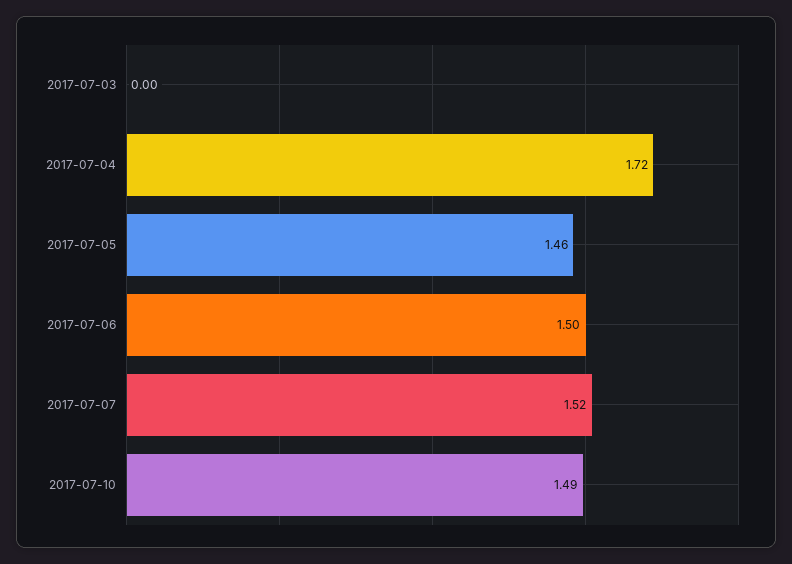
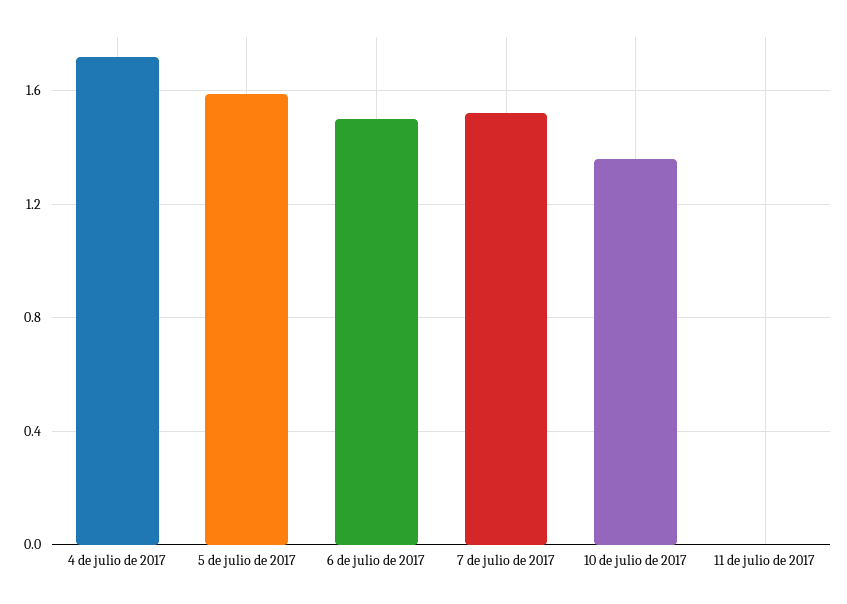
2017-07-03: 0 -> none
2017-07-05: 1.46 -> 1.6
2017-07-10: 1.49 -> 1.35
11 de julio de 2017: none -> 0

